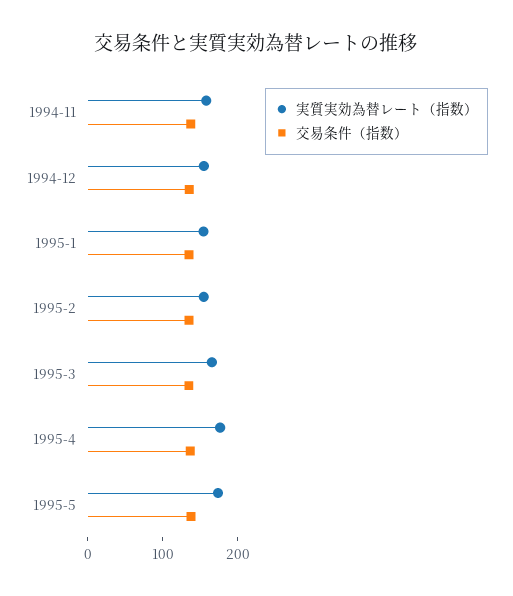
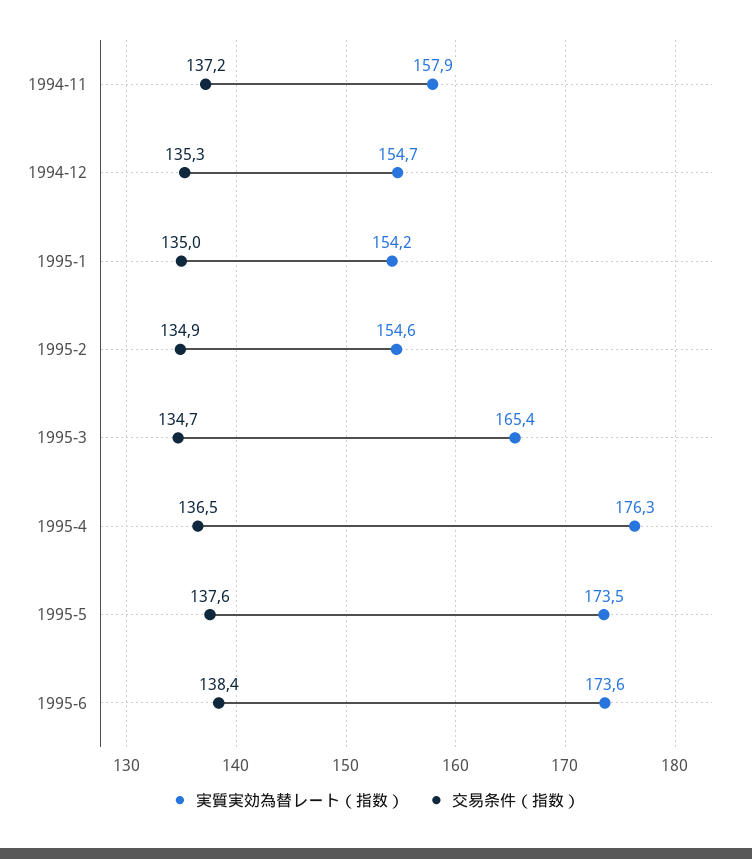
実質実効為替レート（指数）, 1995-6: none -> 173.6
交易条件（指数）, 1995-6: none -> 138.4

